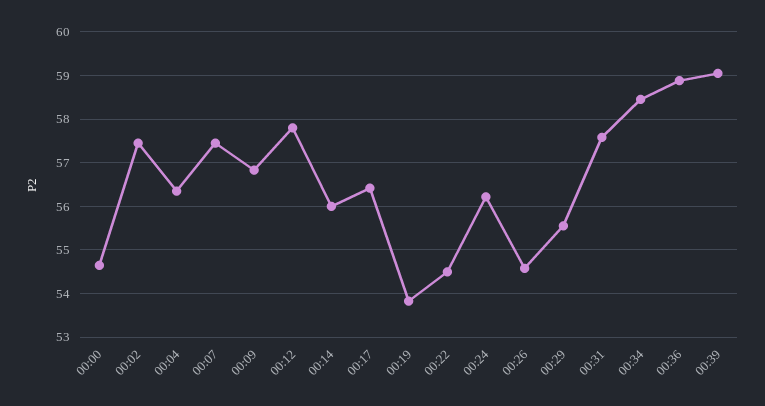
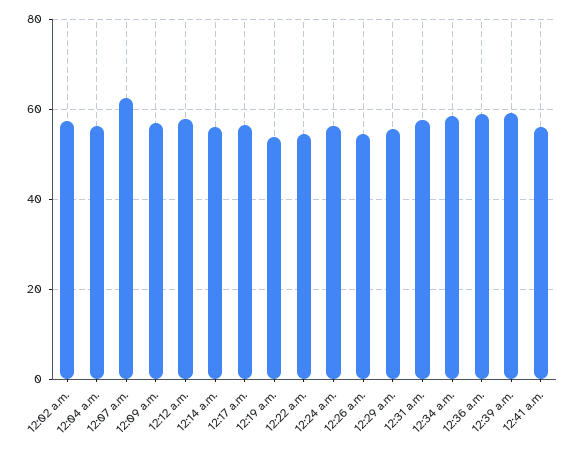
00:00: 54.6 -> none
00:07: 57.4 -> 62
12:41 a.m.: none -> 56

